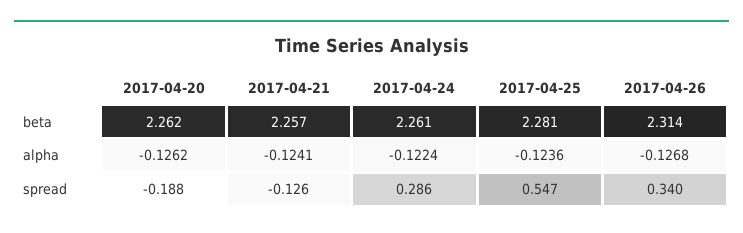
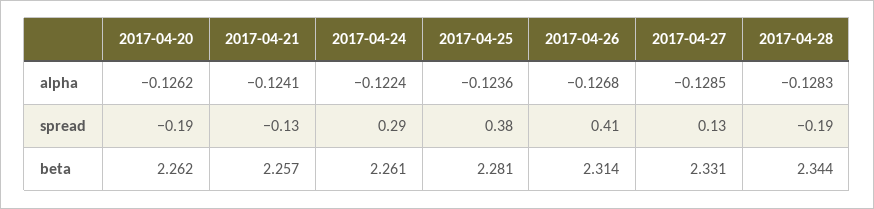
2017-04-25, spread: 0.547 -> 0.38
2017-04-26, spread: 0.34 -> 0.41
2017-04-27, alpha: none -> -0.1285
2017-04-28, alpha: none -> -0.1283
2017-04-27, spread: none -> 0.13
2017-04-28, spread: none -> -0.19
2017-04-27, beta: none -> 2.331
2017-04-28, beta: none -> 2.344

